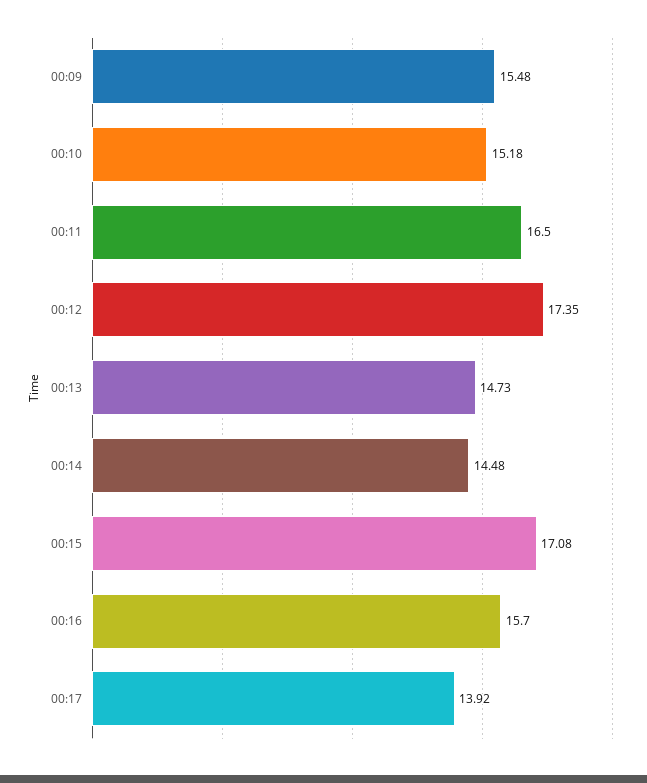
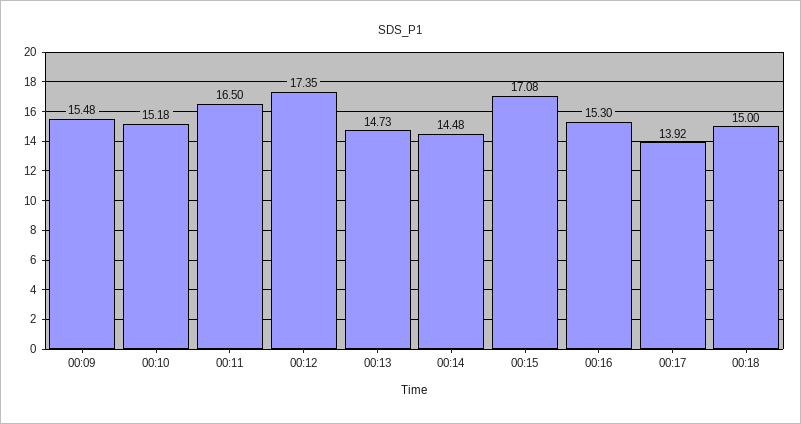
00:16: 15.7 -> 15.3
00:18: none -> 15

